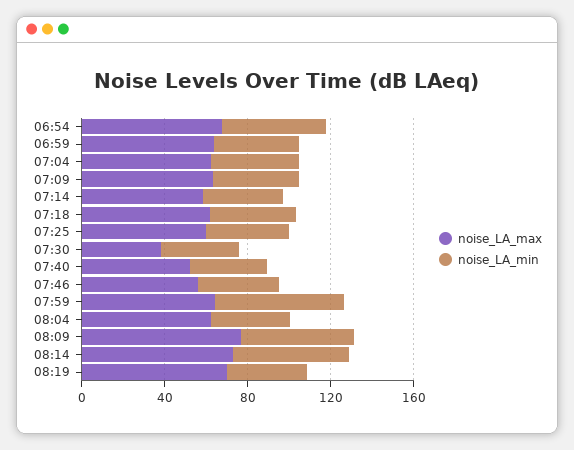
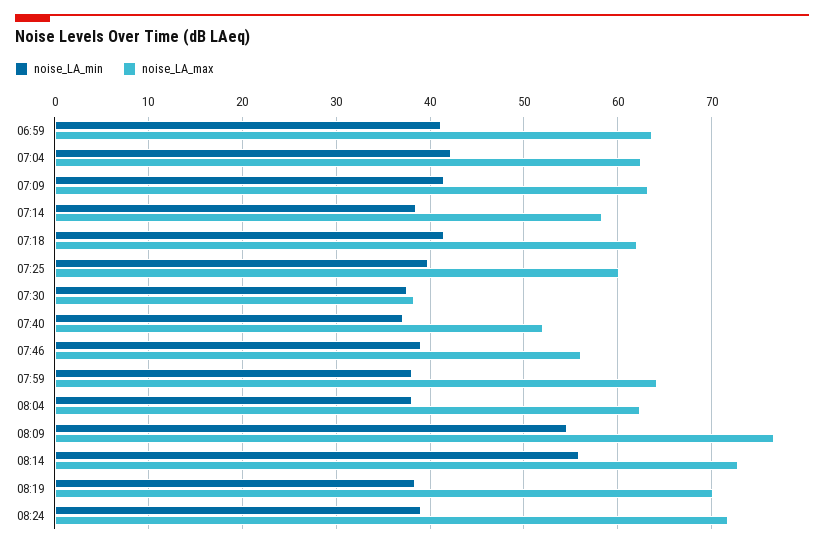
noise_LA_max, 06:54: 70 -> none
noise_LA_min, 06:54: 50 -> none
noise_LA_min, 07:59: 60 -> 38
noise_LA_min, 08:24: none -> 39
noise_LA_max, 08:24: none -> 72

